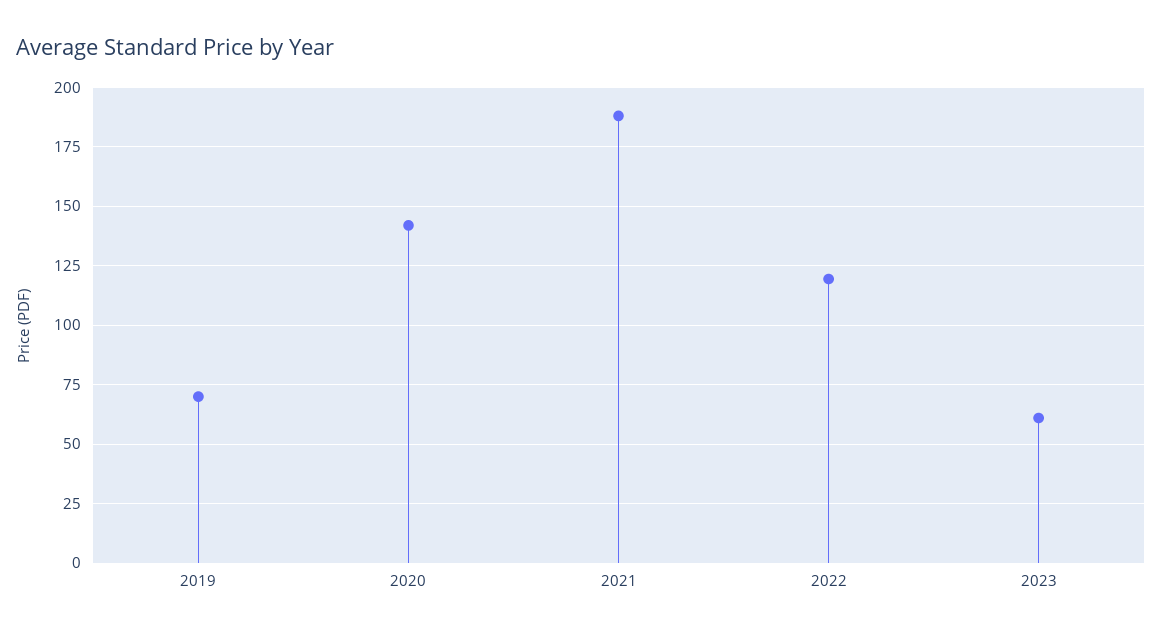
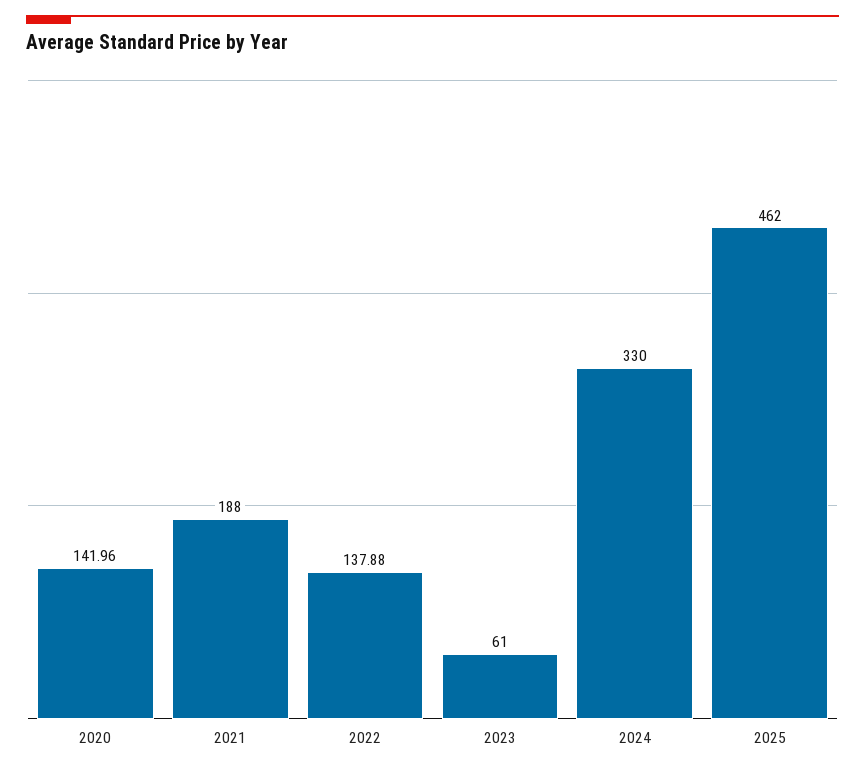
2019: 70 -> none
2022: 120 -> 137.88
2024: none -> 330
2025: none -> 462

